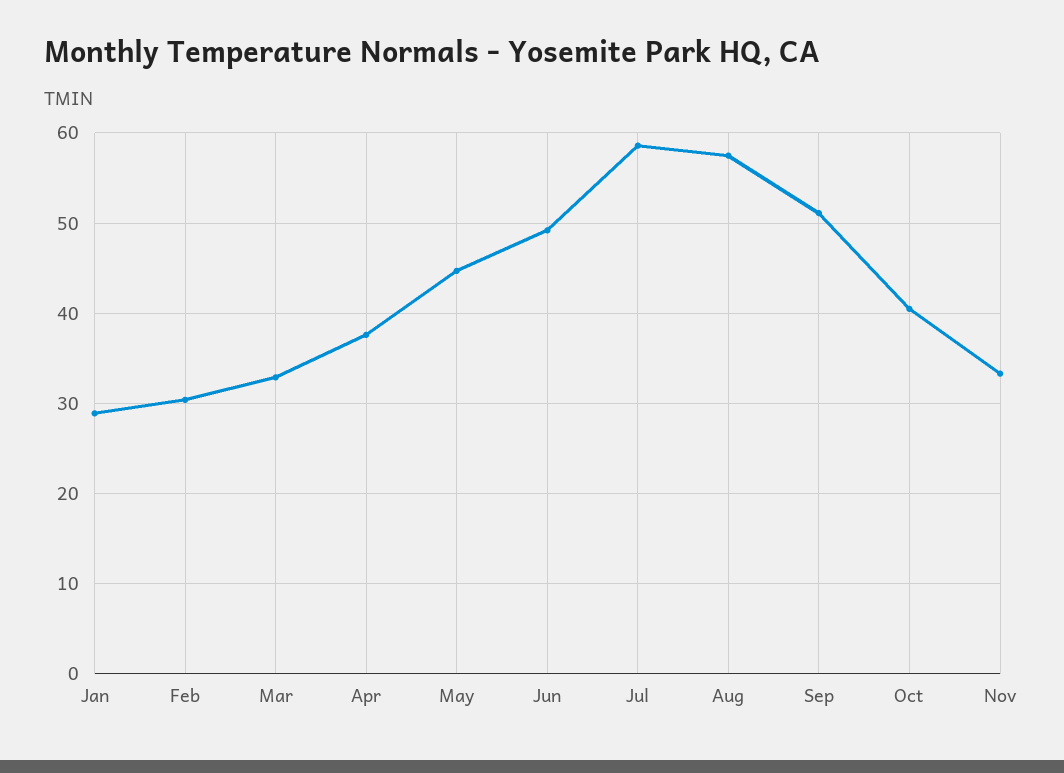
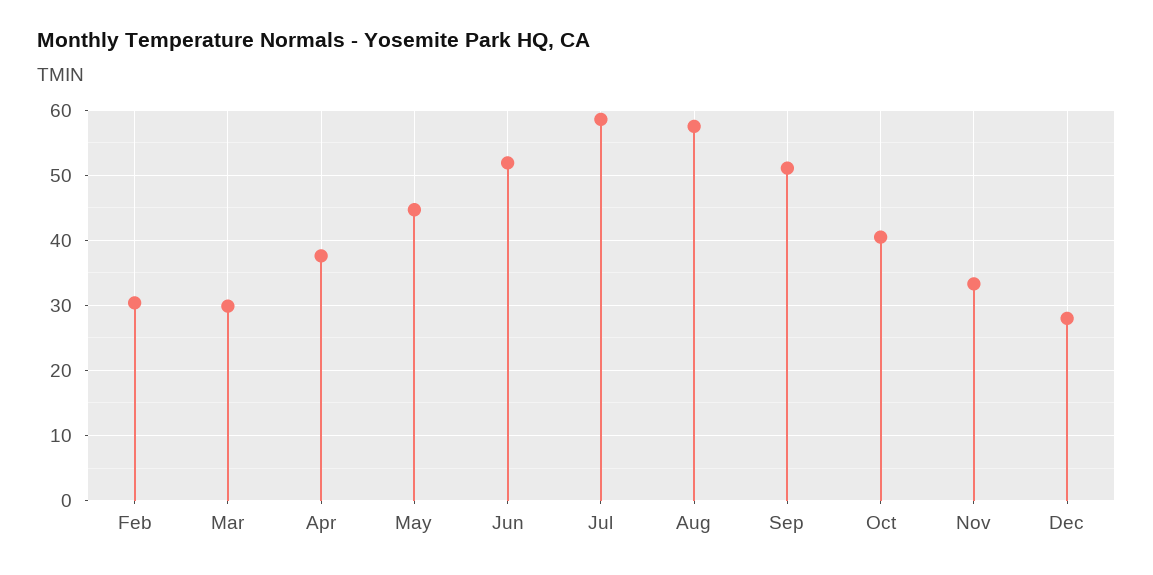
Jan: 29 -> none
Mar: 33 -> 30
Jun: 49 -> 52
Dec: none -> 28

